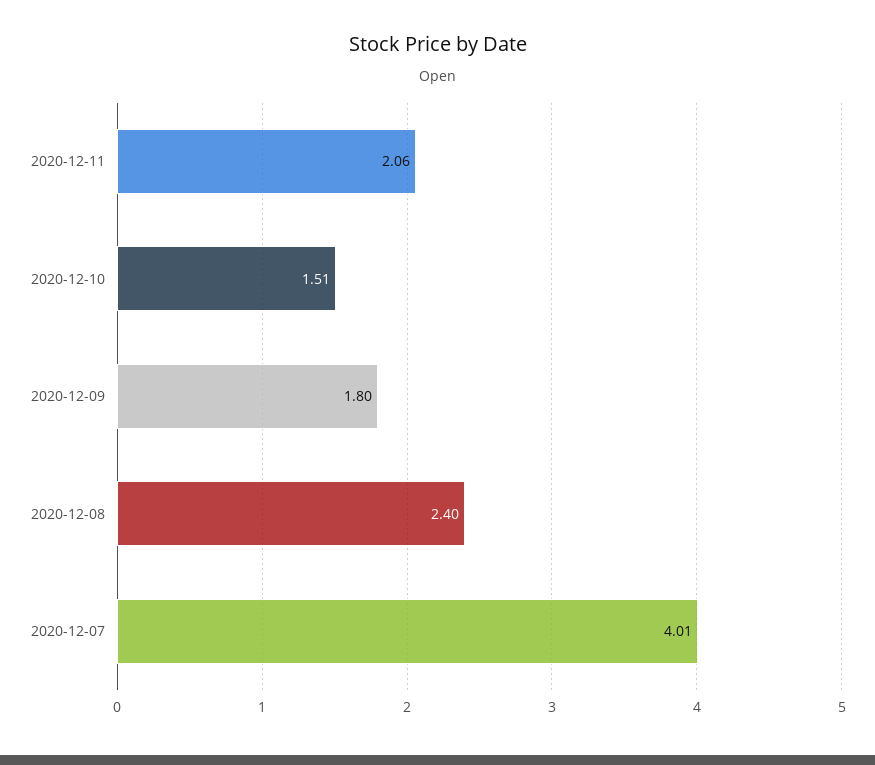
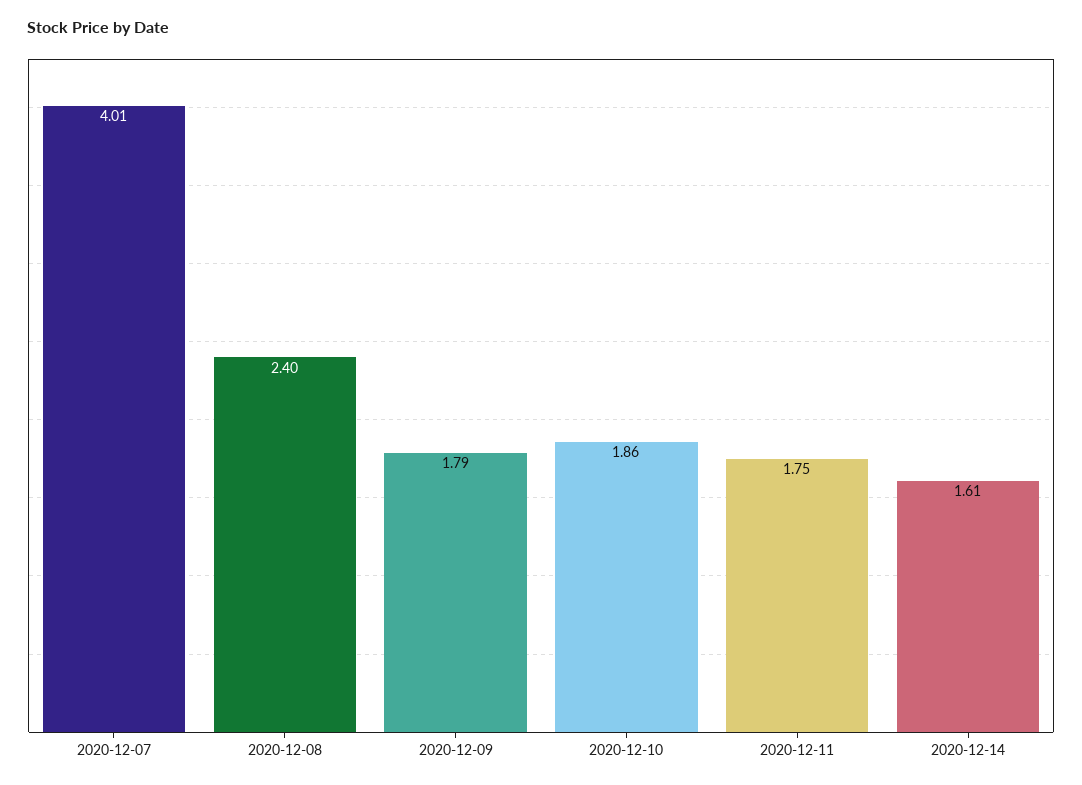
2020-12-11: 2.06 -> 1.75
2020-12-10: 1.51 -> 1.86
2020-12-09: 1.8 -> 1.79
2020-12-14: none -> 1.61

